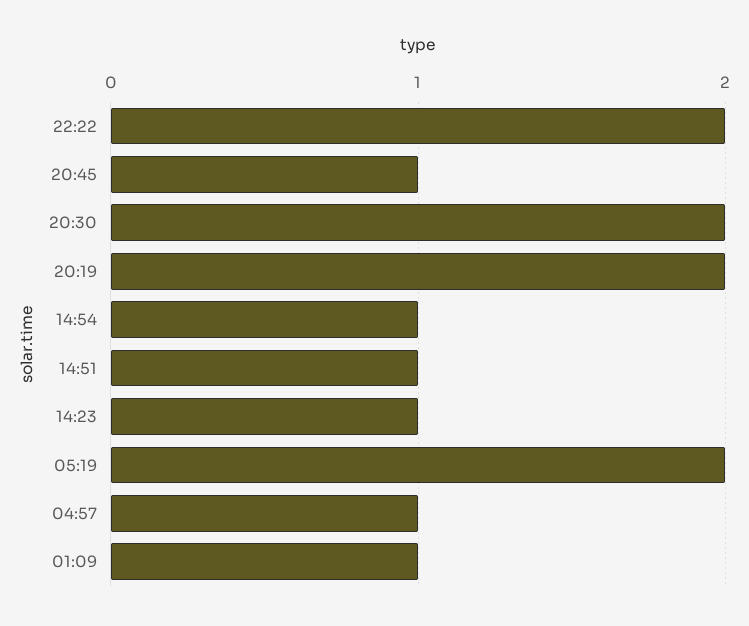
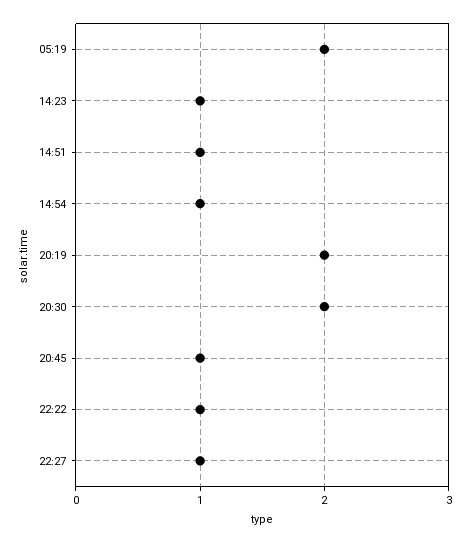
22:22: 2 -> 1
04:57: 1 -> none
01:09: 1 -> none
22:27: none -> 1

